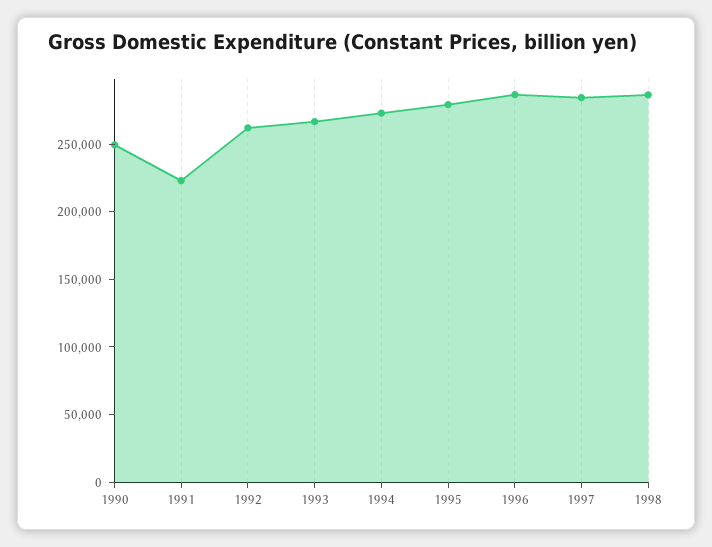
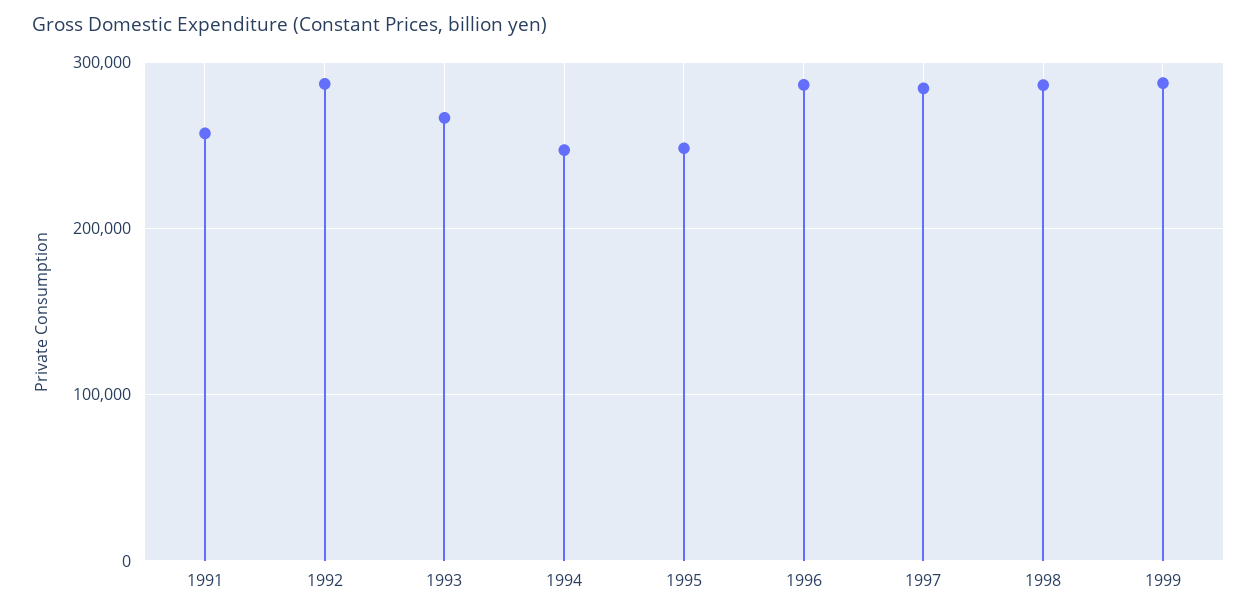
1990: 250000 -> none
1991: 220000 -> 260000
1992: 260000 -> 290000
1994: 270000 -> 250000
1995: 280000 -> 250000
1999: none -> 290000

